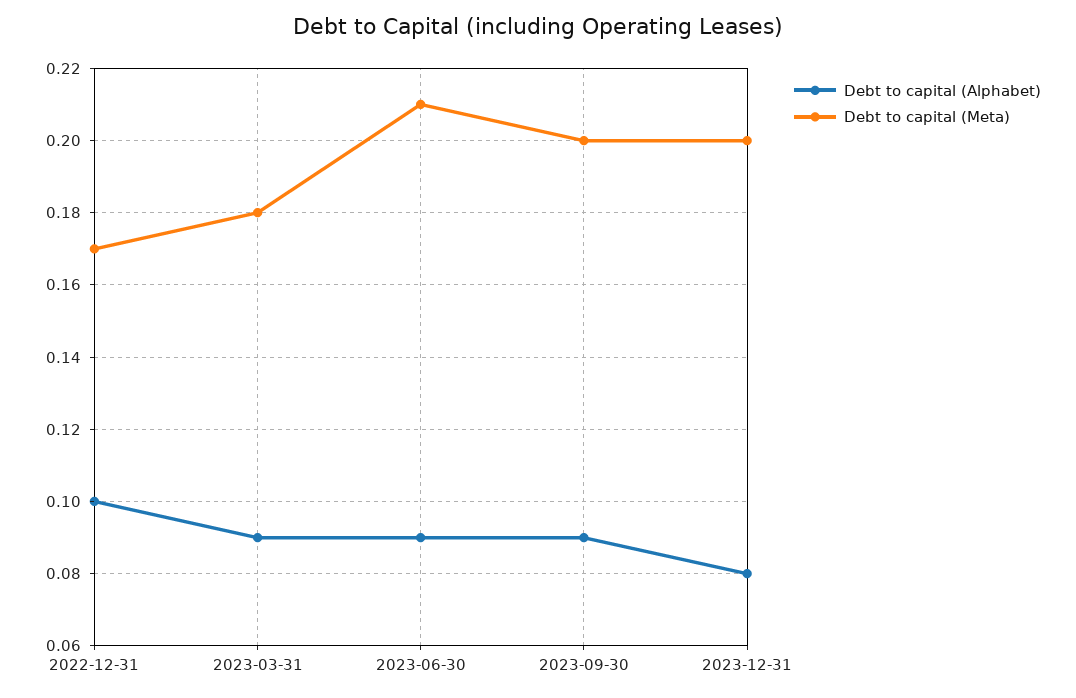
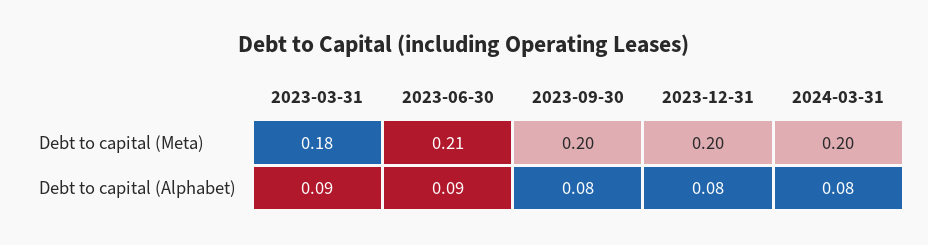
Debt to capital (Alphabet), 2022-12-31: 0.1 -> none
Debt to capital (Meta), 2022-12-31: 0.17 -> none
Debt to capital (Alphabet), 2023-09-30: 0.09 -> 0.08
Debt to capital (Meta), 2024-03-31: none -> 0.2
Debt to capital (Alphabet), 2024-03-31: none -> 0.08

